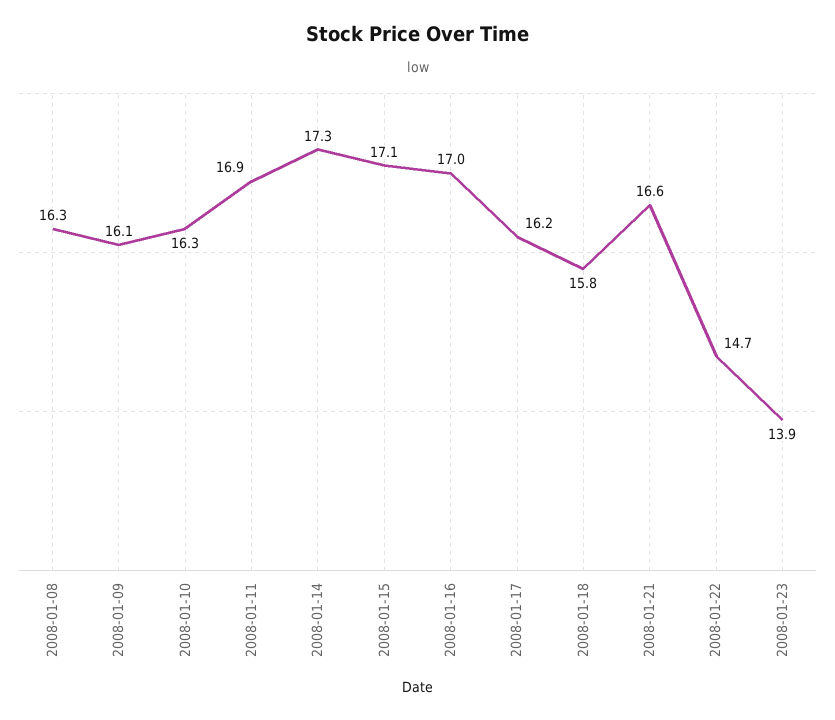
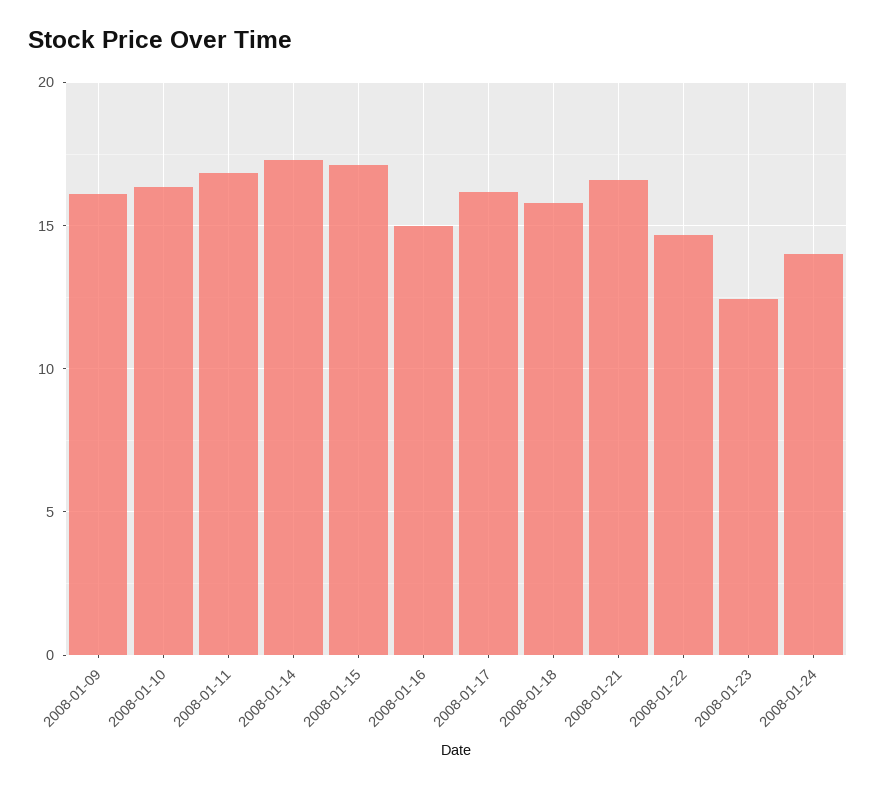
2008-01-08: 16.3 -> none
2008-01-16: 17 -> 15
2008-01-23: 13.9 -> 12.5
2008-01-24: none -> 14

